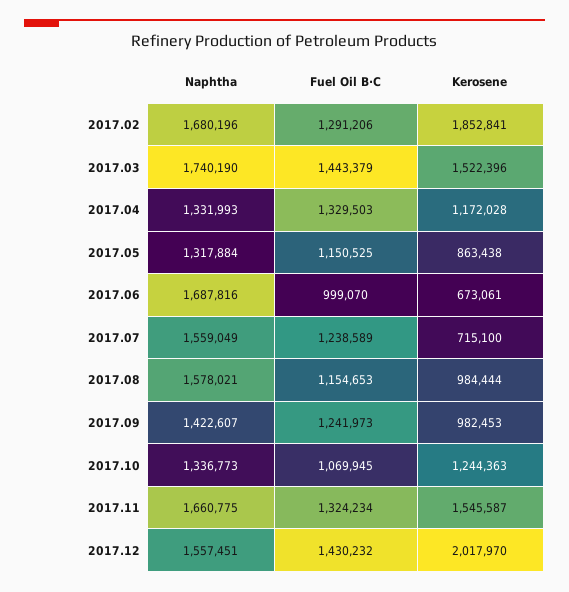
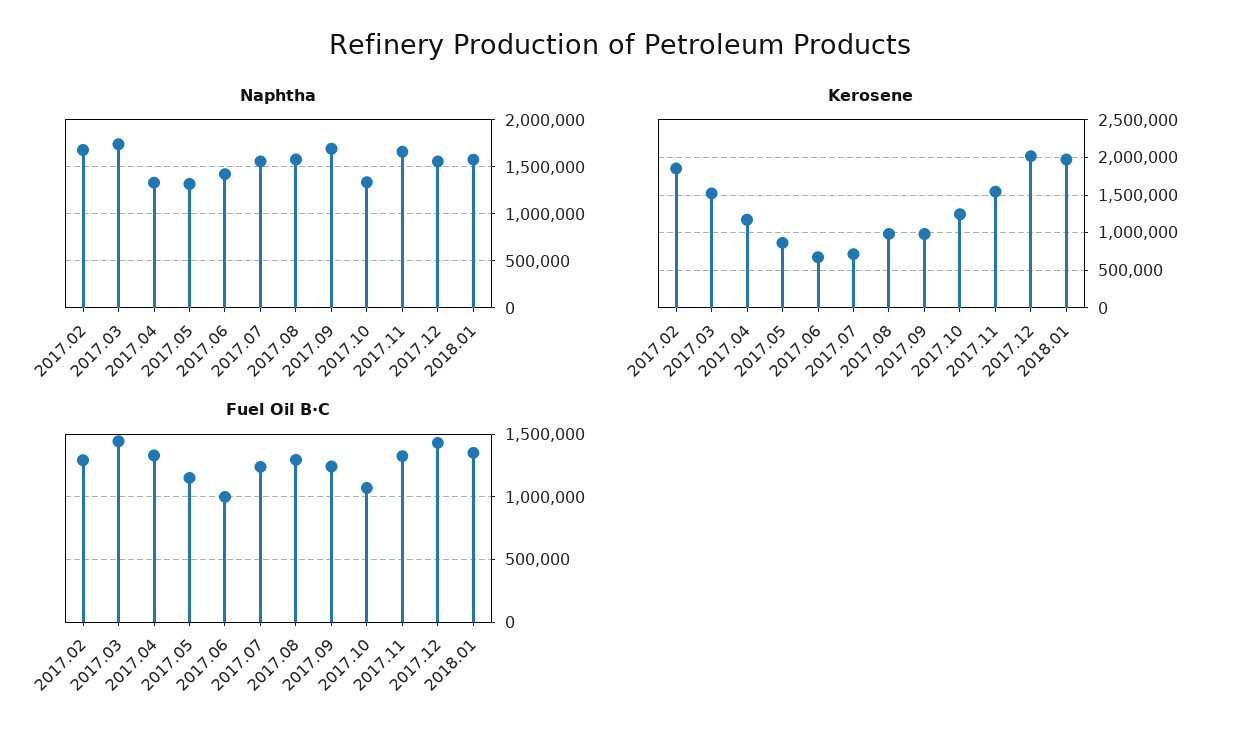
Naphtha, 2017.06: 1687816 -> 1400000
Fuel Oil B·C, 2017.08: 1154653 -> 1300000
Naphtha, 2017.09: 1422607 -> 1700000
Naphtha, 2018.01: none -> 1600000
Kerosene, 2018.01: none -> 2000000
Fuel Oil B·C, 2018.01: none -> 1350000

